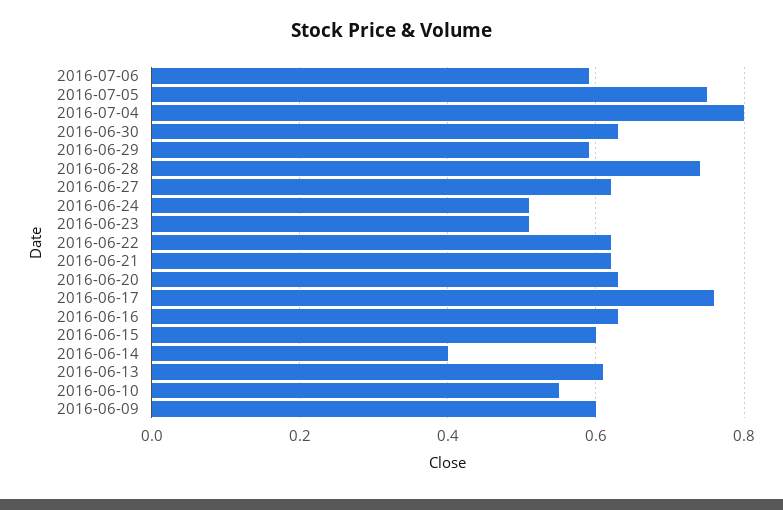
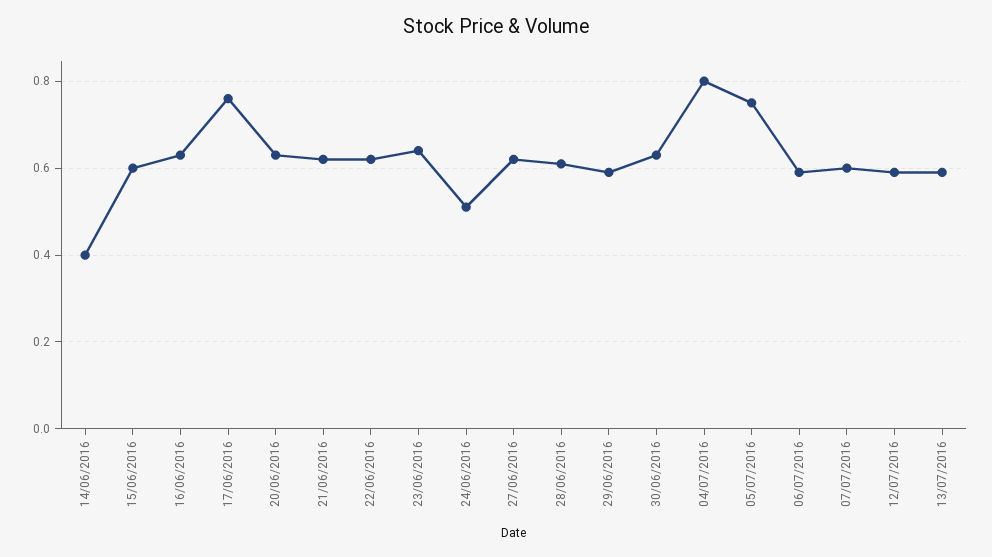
2016-06-28: 0.75 -> 0.6
2016-06-23: 0.5 -> 0.65
2016-06-13: 0.6 -> none
2016-06-10: 0.55 -> none
2016-06-09: 0.6 -> none
07/07/2016: none -> 0.6
12/07/2016: none -> 0.6
13/07/2016: none -> 0.6

